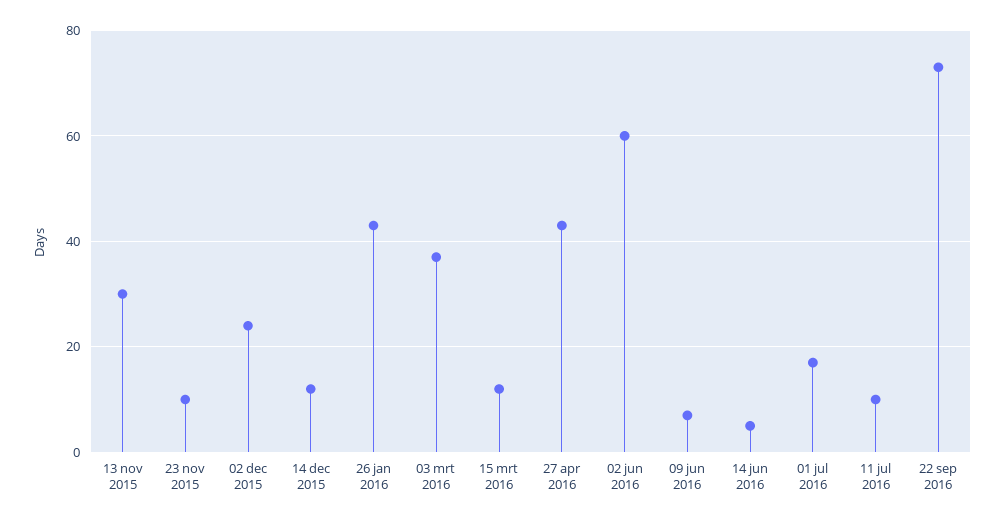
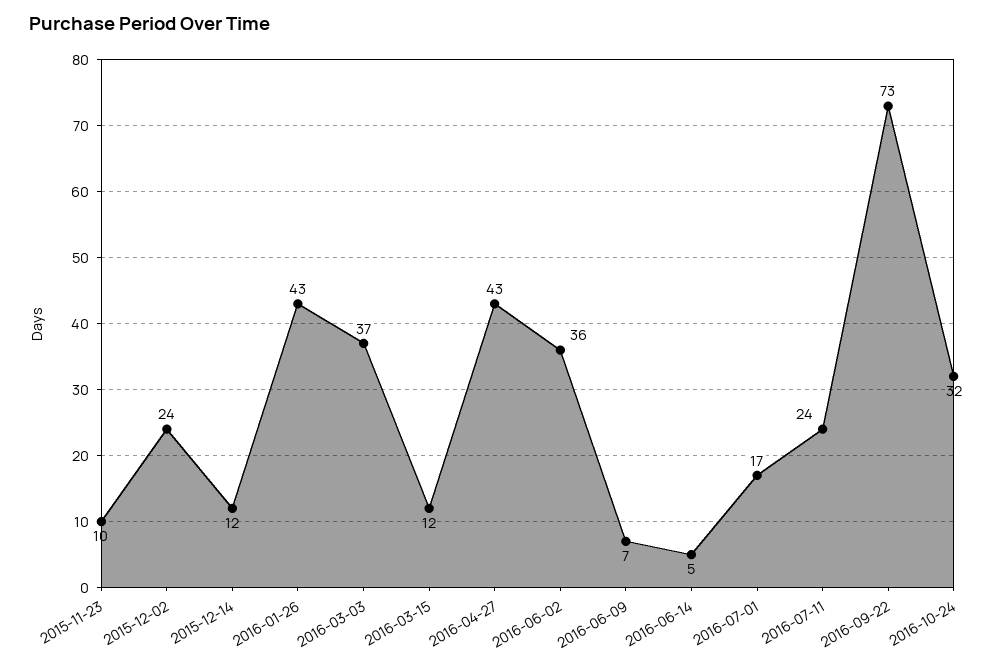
13 nov 2015: 30 -> none
02 jun 2016: 60 -> 36
11 jul 2016: 10 -> 24
2016-10-24: none -> 32

